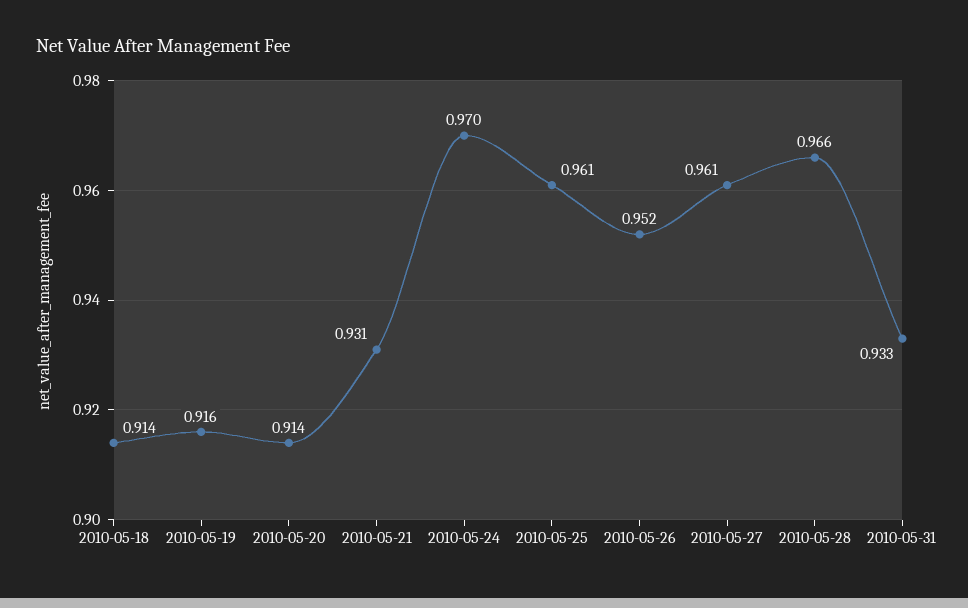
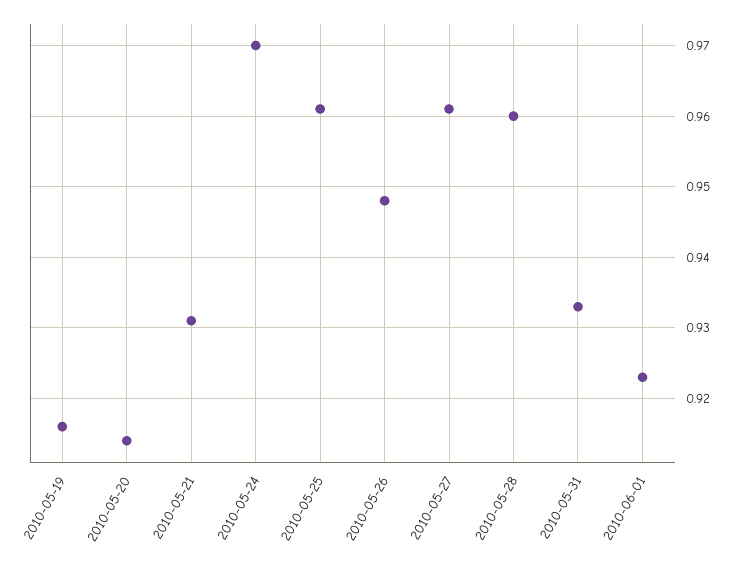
2010-05-18: 0.914 -> none
2010-05-26: 0.952 -> 0.948
2010-05-28: 0.966 -> 0.96
2010-06-01: none -> 0.923

